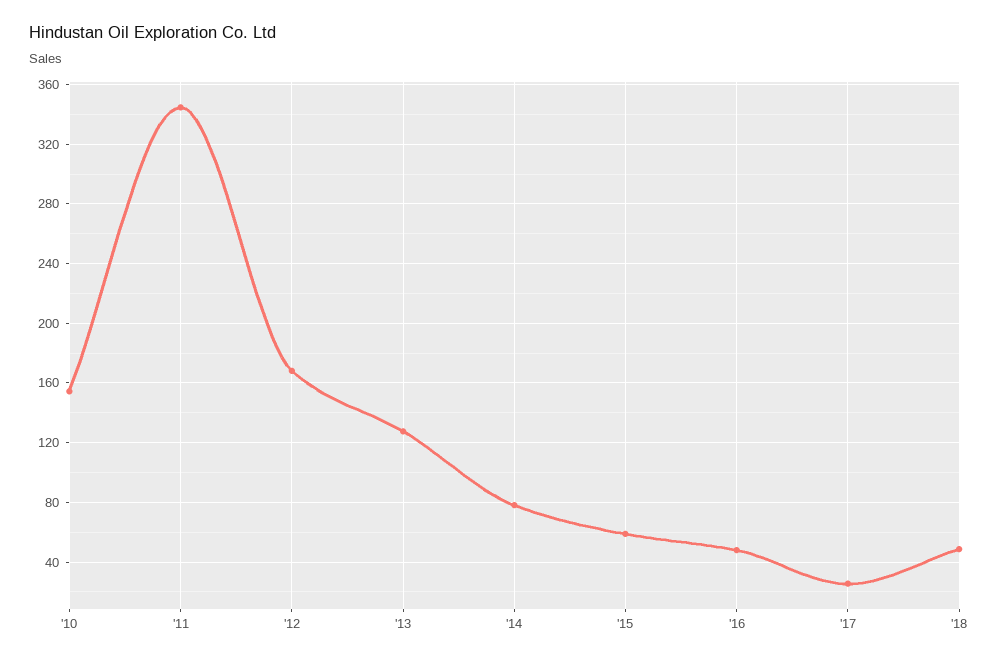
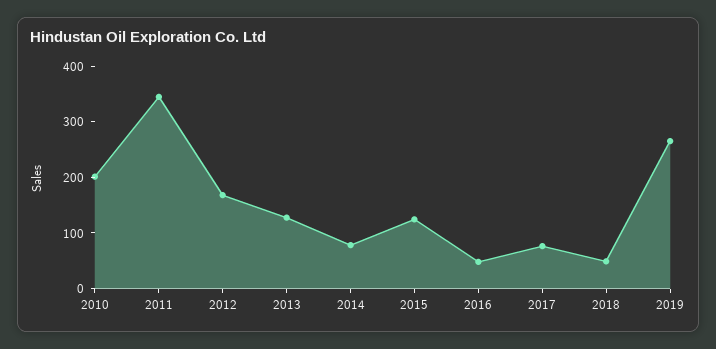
'10: 155 -> 200
'15: 60 -> 120
'17: 25 -> 80
2019: none -> 260

